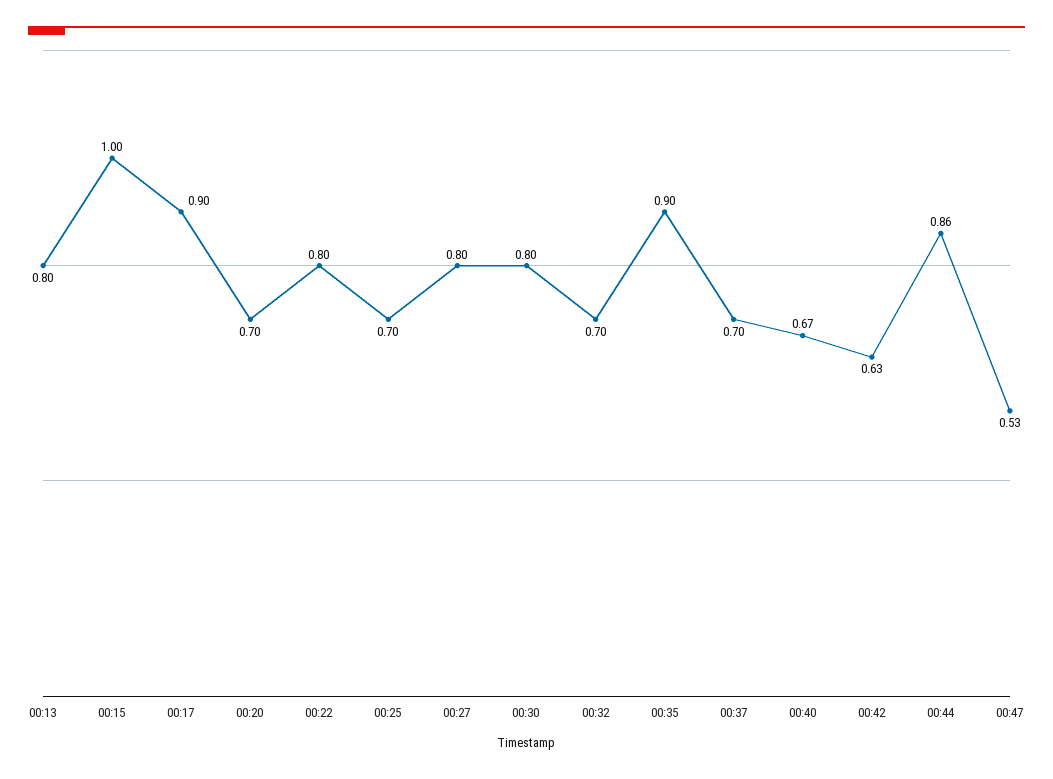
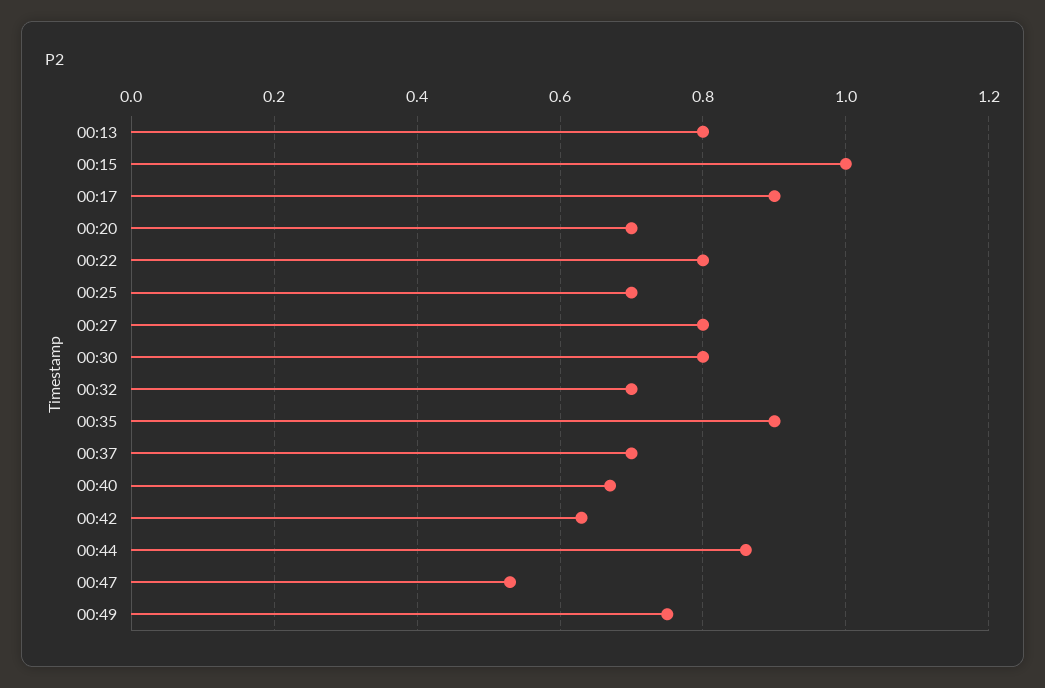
00:49: none -> 0.75

